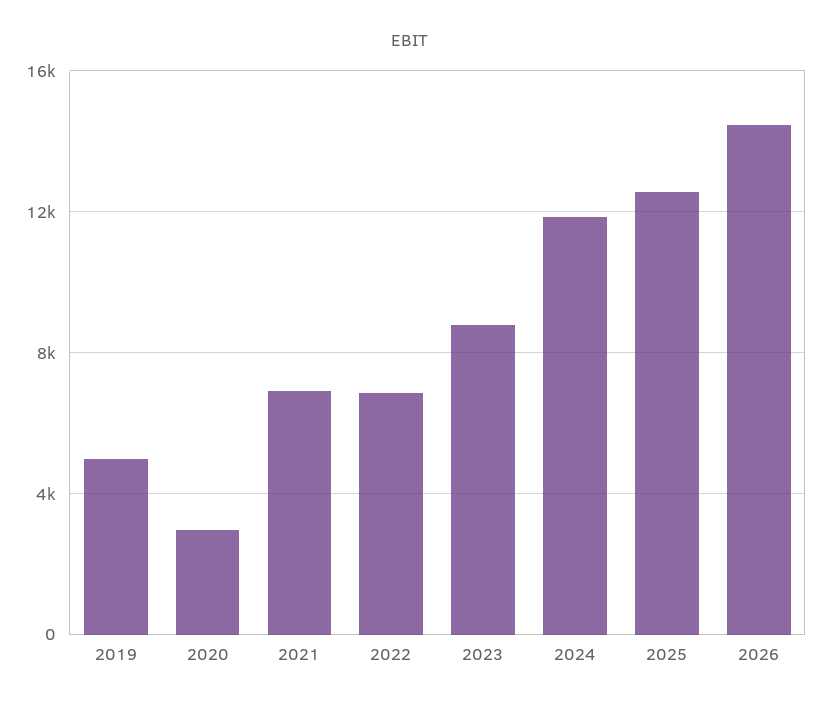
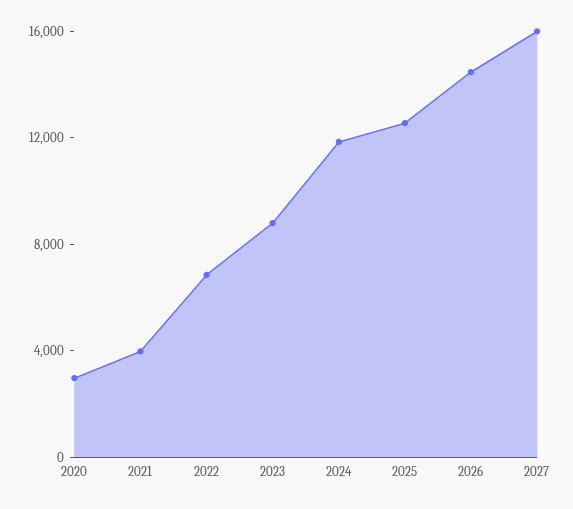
2019: 5000 -> none
2021: 7000 -> 4000
2027: none -> 16000

